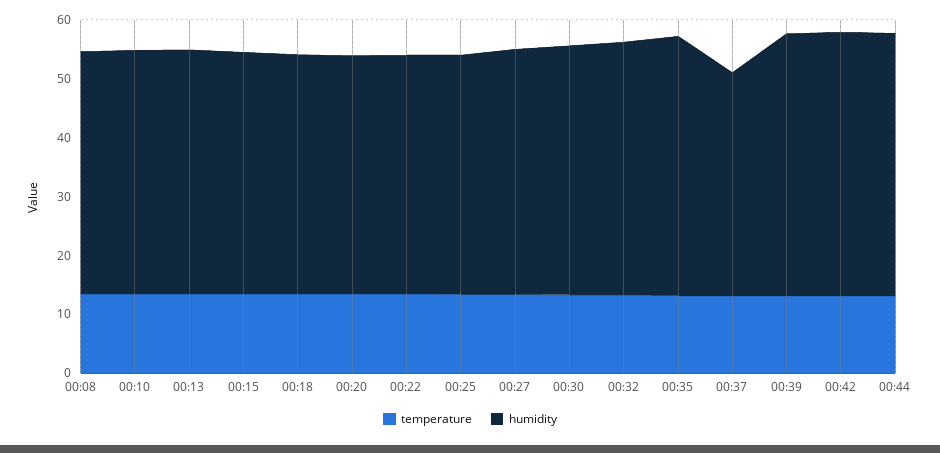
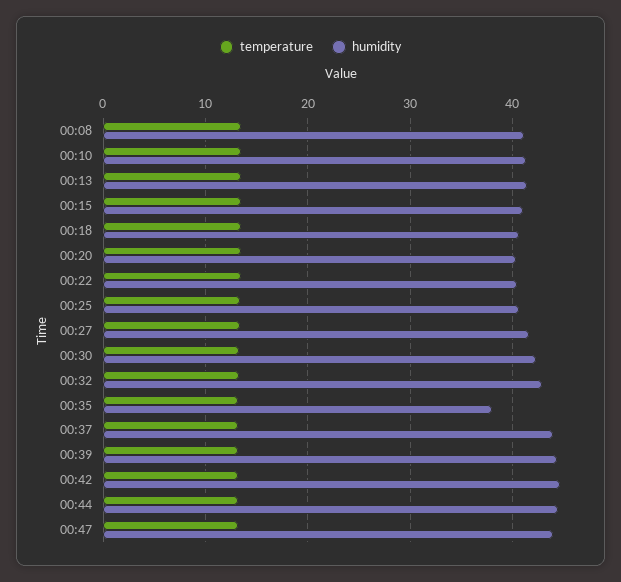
humidity, 00:35: 44 -> 38
humidity, 00:37: 38 -> 44
temperature, 00:47: none -> 13
humidity, 00:47: none -> 44

